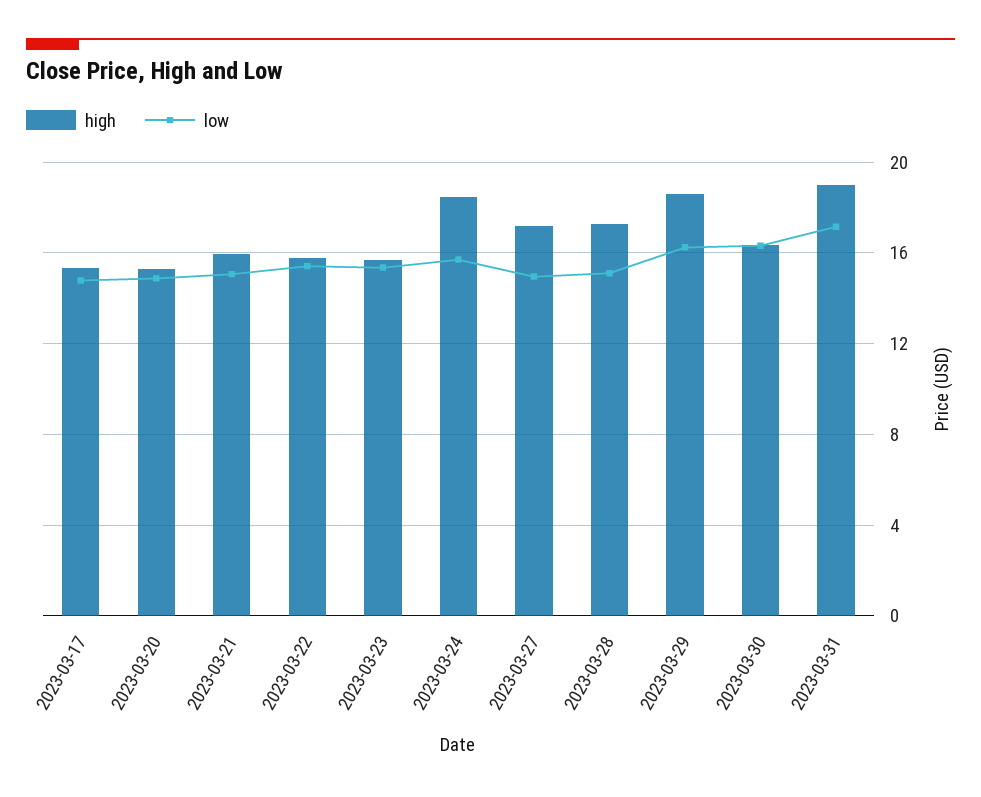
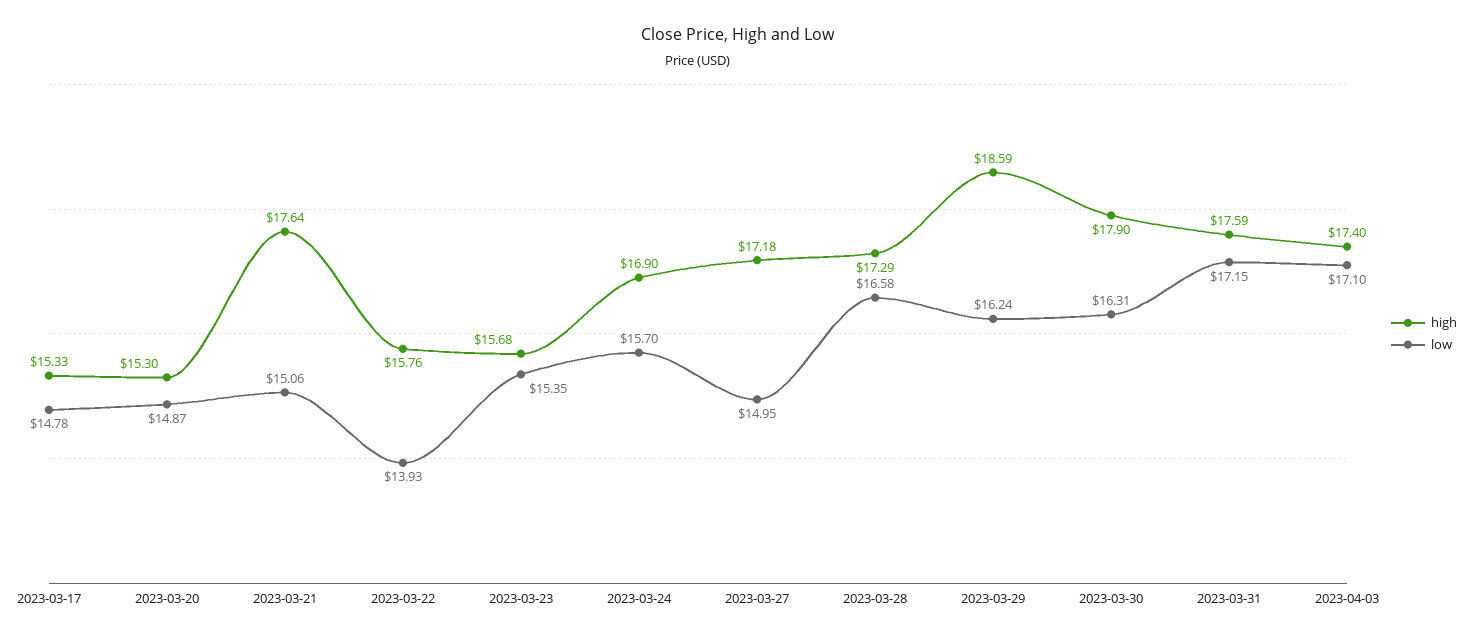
high, 2023-03-21: 16 -> 17.64
low, 2023-03-22: 15.5 -> 13.93
high, 2023-03-24: 18.5 -> 16.9
low, 2023-03-28: 15 -> 16.58
high, 2023-03-30: 16.5 -> 17.9
high, 2023-03-31: 19 -> 17.59
high, 2023-04-03: none -> 17.4
low, 2023-04-03: none -> 17.1

